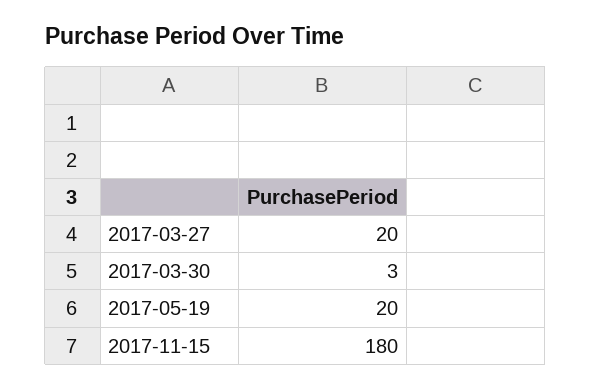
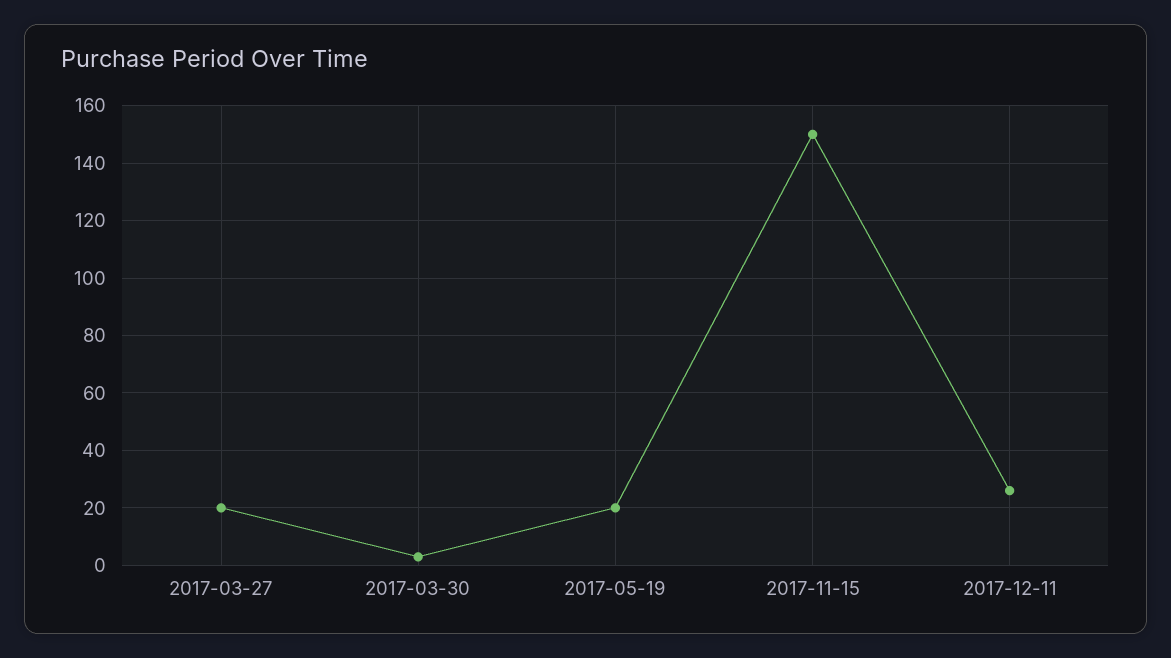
2017-11-15: 180 -> 150
2017-12-11: none -> 25

